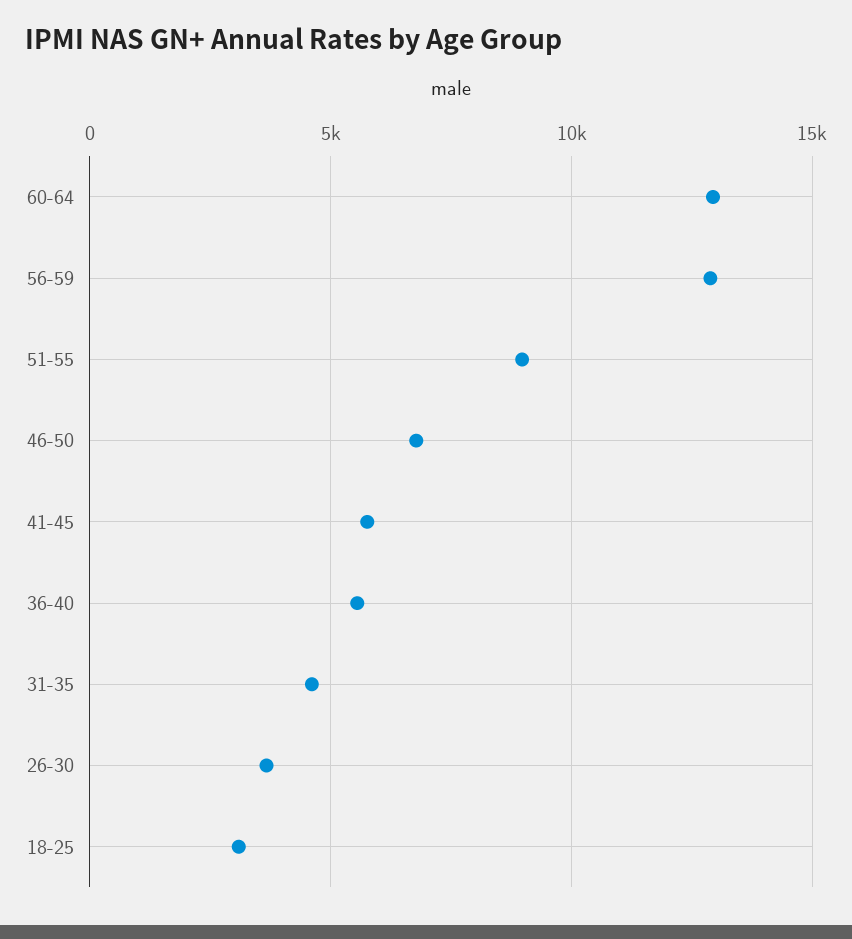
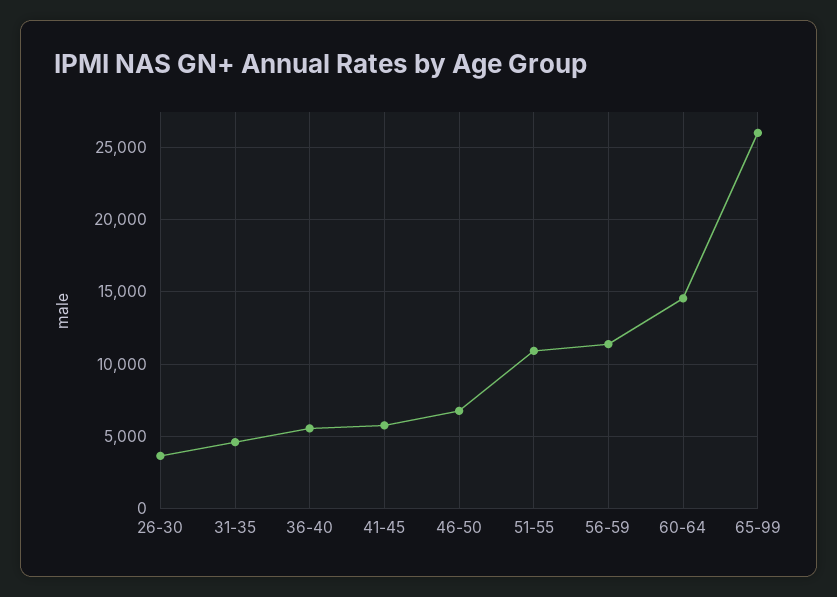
60-64: 13000 -> 14500
56-59: 13000 -> 11500
51-55: 9000 -> 11000
18-25: 3000 -> none
65-99: none -> 26000

